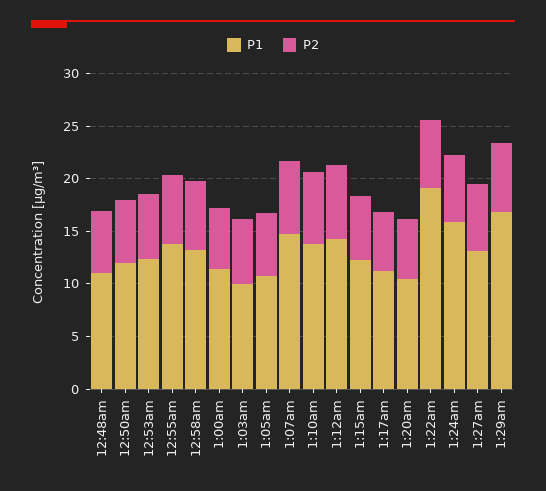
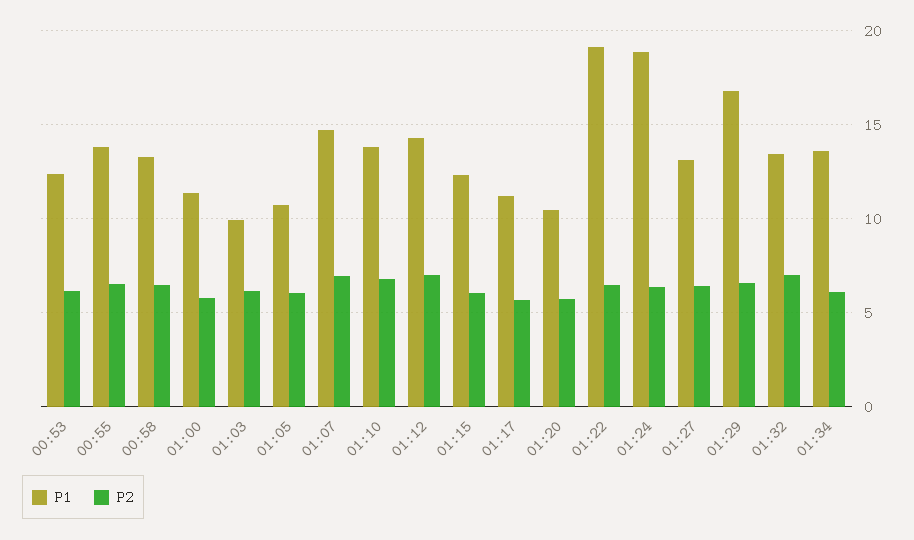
P1, 12:48am: 11 -> none
P2, 12:48am: 6 -> none
P1, 12:50am: 12 -> none
P2, 12:50am: 6 -> none
P1, 1:24am: 16 -> 19
P1, 01:32: none -> 13.5
P2, 01:32: none -> 7
P1, 01:34: none -> 13.5
P2, 01:34: none -> 6

